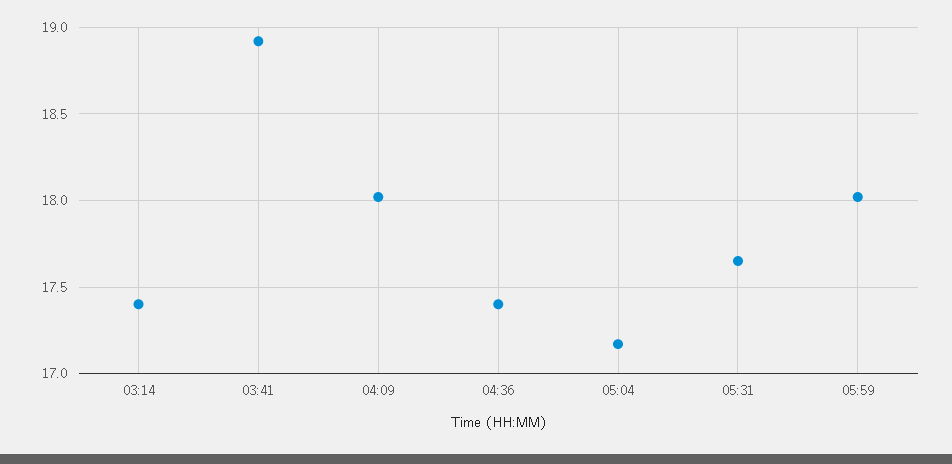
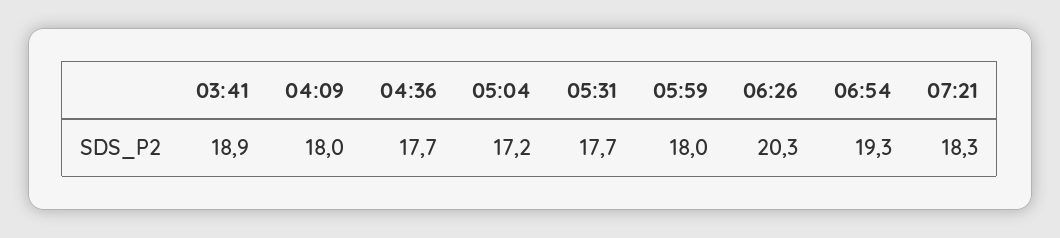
03:14: 17.4 -> none
04:36: 17.4 -> 17.7
06:26: none -> 20.3
06:54: none -> 19.3
07:21: none -> 18.3

